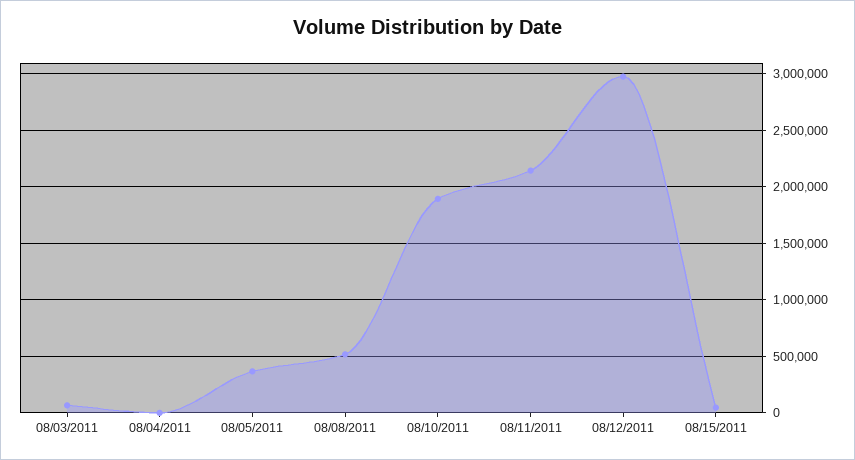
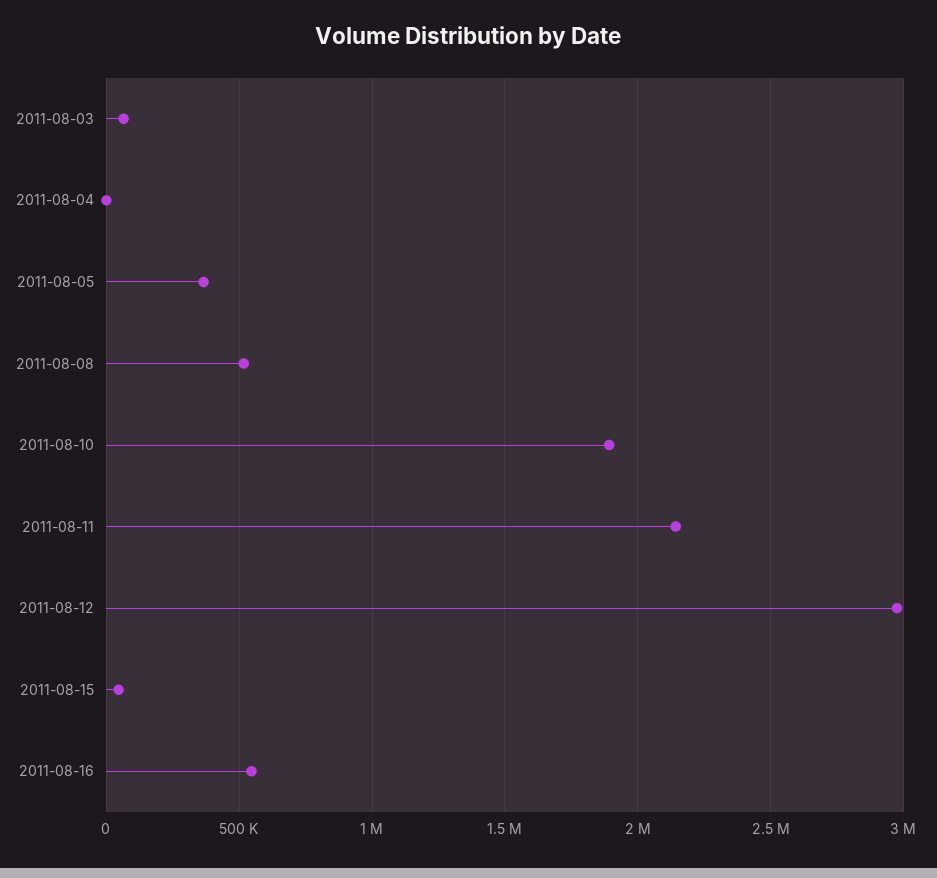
2011-08-16: none -> 550000

